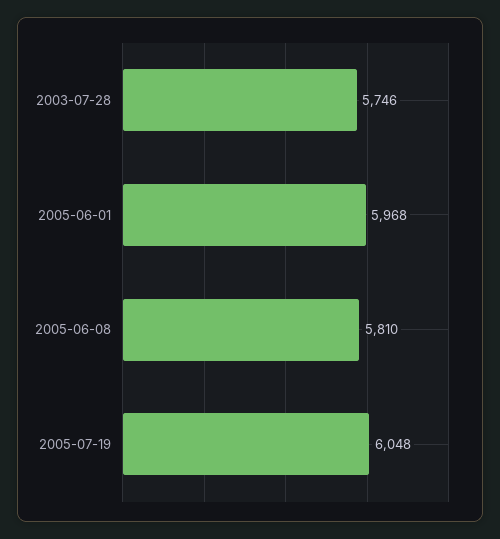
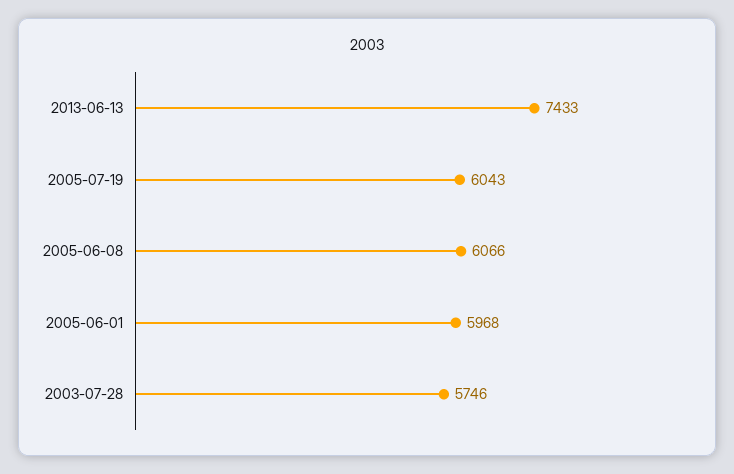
2005-06-08: 5810 -> 6066
2005-07-19: 6048 -> 6043
2013-06-13: none -> 7433

